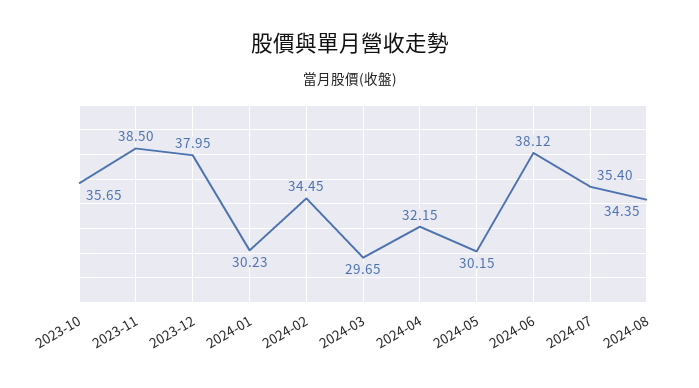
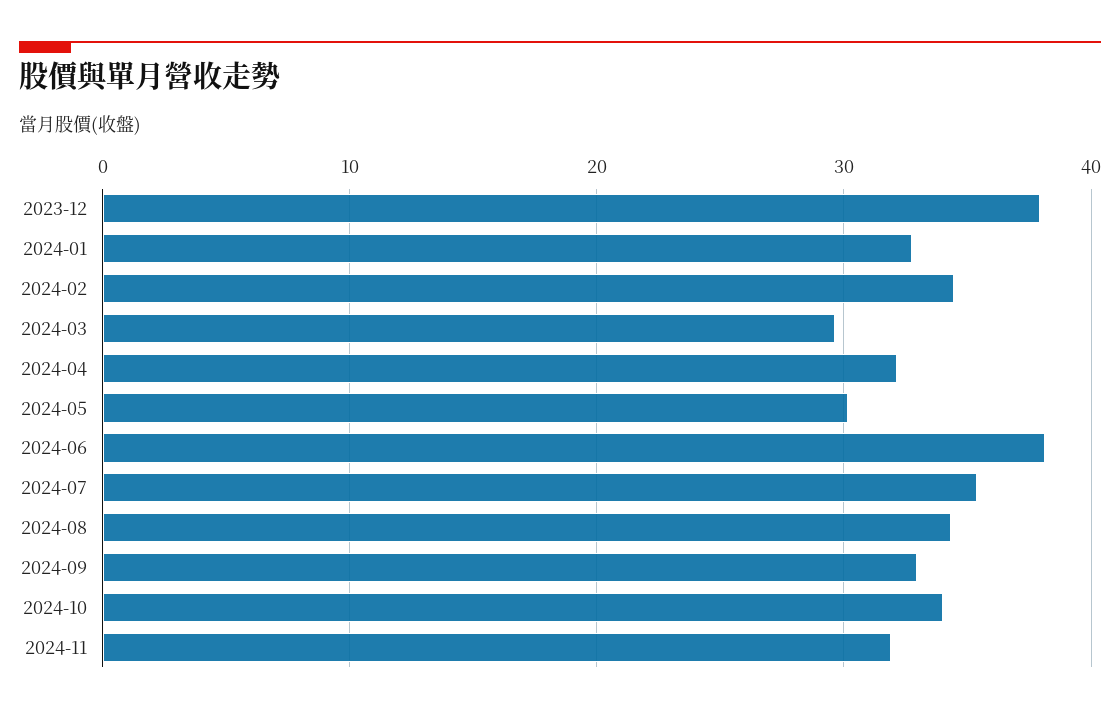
2023-10: 35.65 -> none
2023-11: 38.5 -> none
2024-01: 30.23 -> 33
2024-09: none -> 33
2024-10: none -> 34
2024-11: none -> 32

